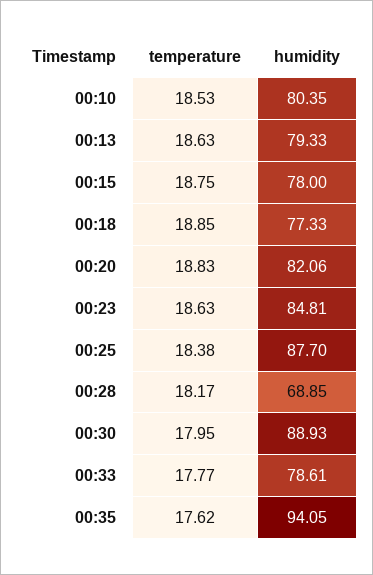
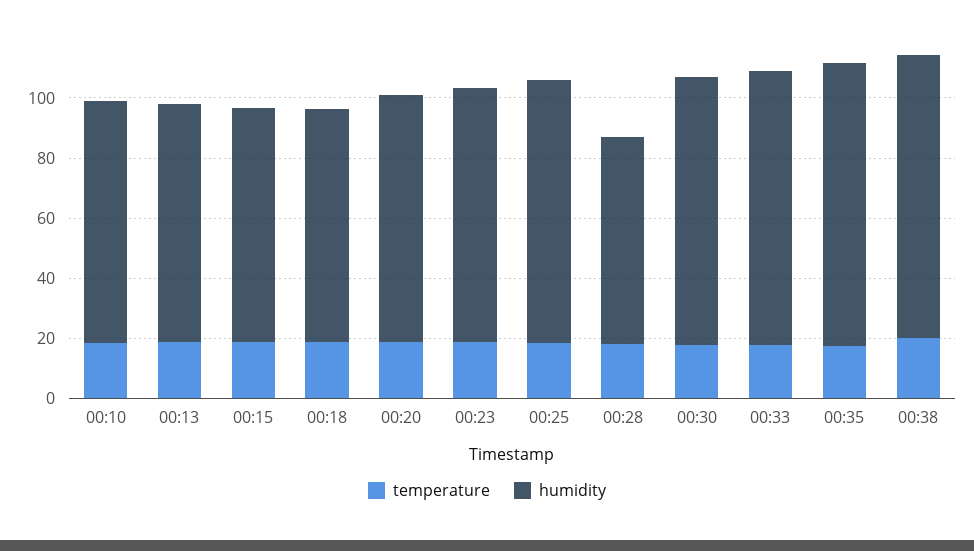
humidity, 00:33: 78.61 -> 90
temperature, 00:38: none -> 20
humidity, 00:38: none -> 95

